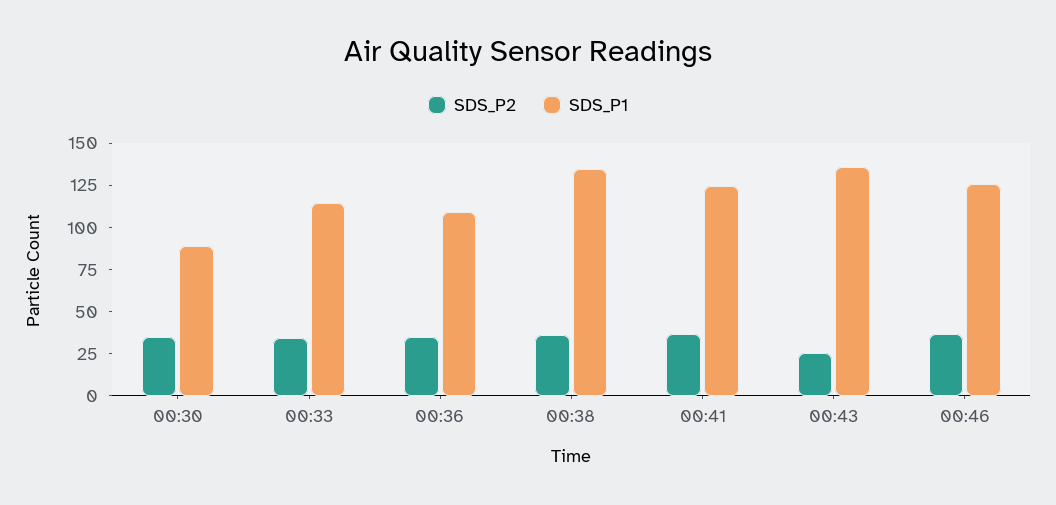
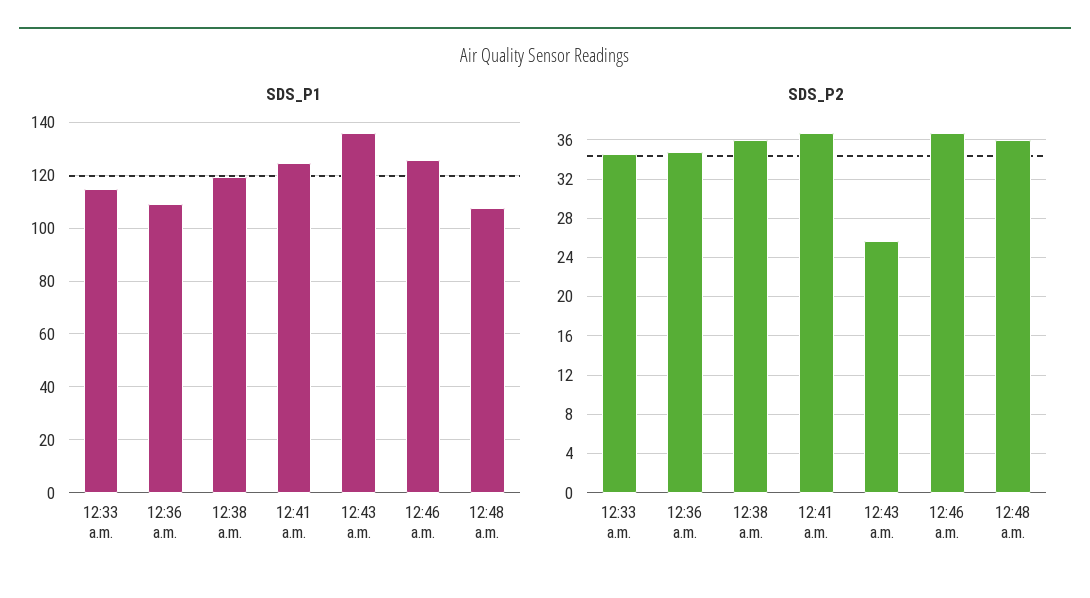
SDS_P2, 00:30: 35 -> none
SDS_P1, 00:30: 90 -> none
SDS_P1, 00:38: 135 -> 120
SDS_P1, 12:48 a.m.: none -> 107.5
SDS_P2, 12:48 a.m.: none -> 36

